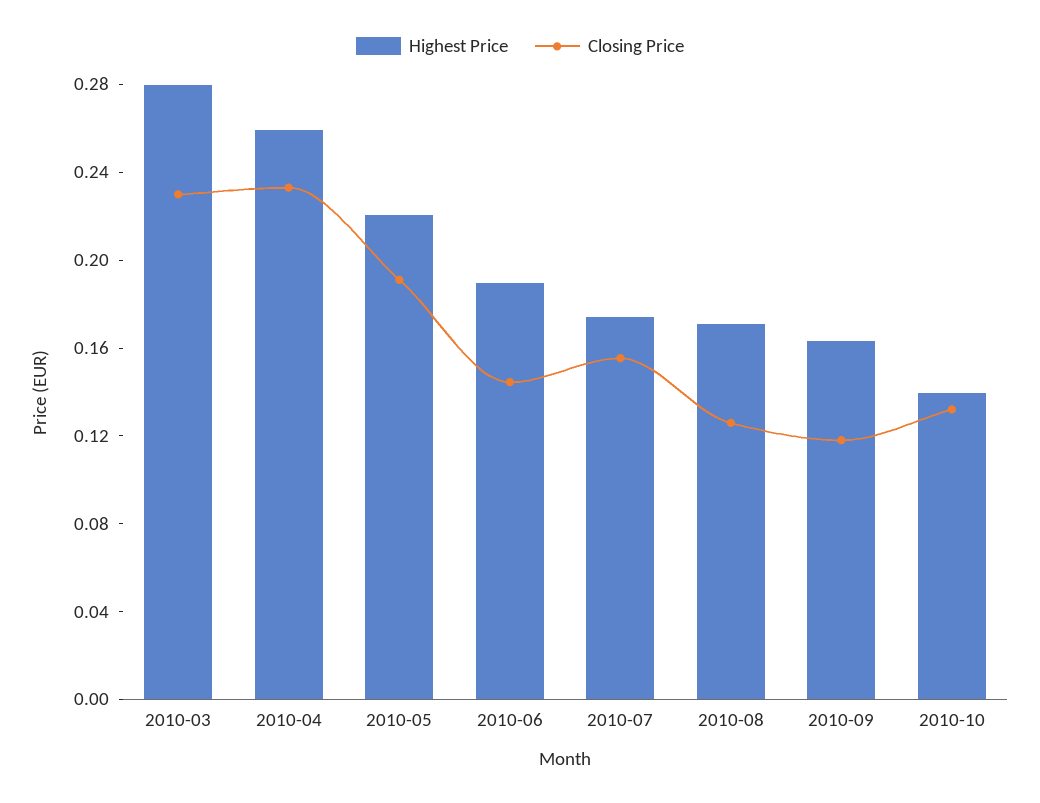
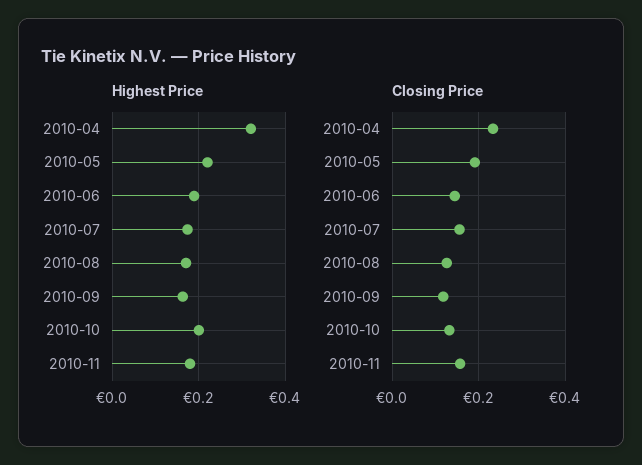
Highest Price, 2010-03: 0.28 -> none
Closing Price, 2010-03: 0.23 -> none
Highest Price, 2010-04: 0.26 -> 0.32
Highest Price, 2010-10: 0.14 -> 0.2
Highest Price, 2010-11: none -> 0.18
Closing Price, 2010-11: none -> 0.16

